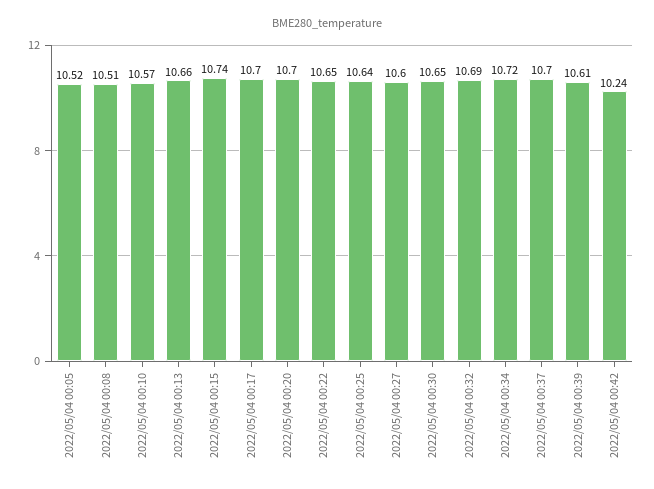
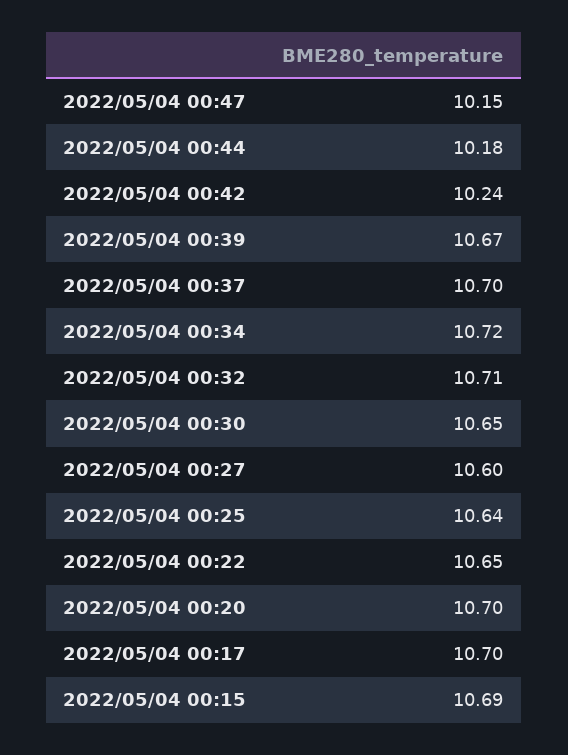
2022/05/04 00:05: 10.52 -> none
2022/05/04 00:08: 10.51 -> none
2022/05/04 00:10: 10.57 -> none
2022/05/04 00:13: 10.66 -> none
2022/05/04 00:15: 10.74 -> 10.69
2022/05/04 00:32: 10.69 -> 10.71
2022/05/04 00:39: 10.61 -> 10.67
2022/05/04 00:47: none -> 10.15
2022/05/04 00:44: none -> 10.18

